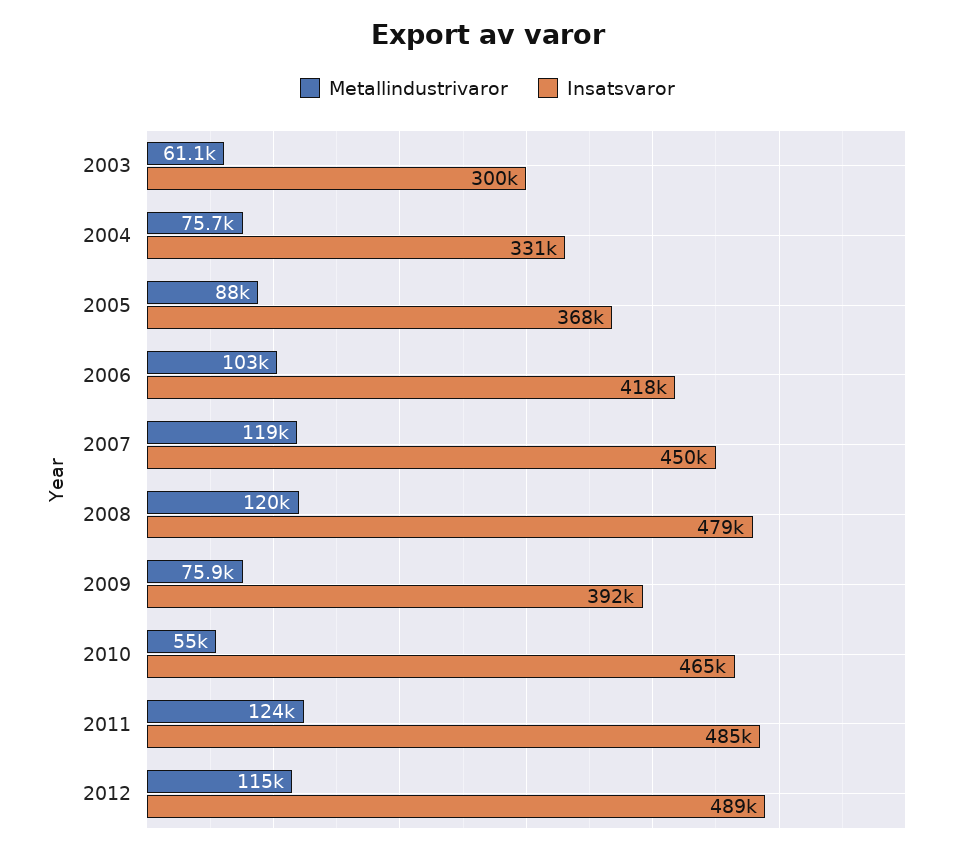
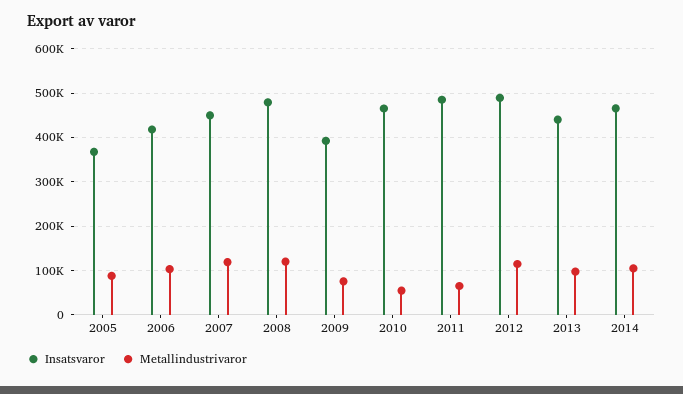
Metallindustrivaror, 2003: 61100 -> none
Insatsvaror, 2003: 300000 -> none
Metallindustrivaror, 2004: 75700 -> none
Insatsvaror, 2004: 331000 -> none
Metallindustrivaror, 2011: 124000 -> 60000
Insatsvaror, 2013: none -> 440000
Metallindustrivaror, 2013: none -> 100000
Insatsvaror, 2014: none -> 460000
Metallindustrivaror, 2014: none -> 100000

